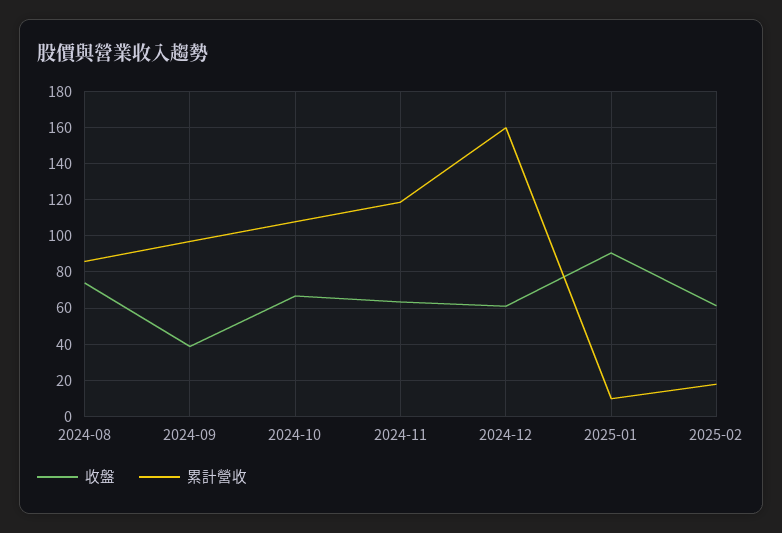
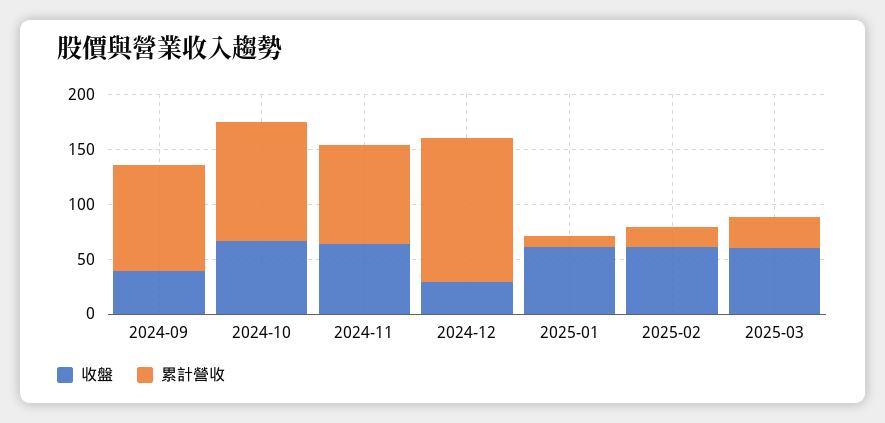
收盤, 2024-08: 75 -> none
累計營收, 2024-08: 85 -> none
累計營收, 2024-11: 120 -> 90
收盤, 2024-12: 60 -> 30
累計營收, 2024-12: 160 -> 130
收盤, 2025-01: 90 -> 60
收盤, 2025-03: none -> 60
累計營收, 2025-03: none -> 30

